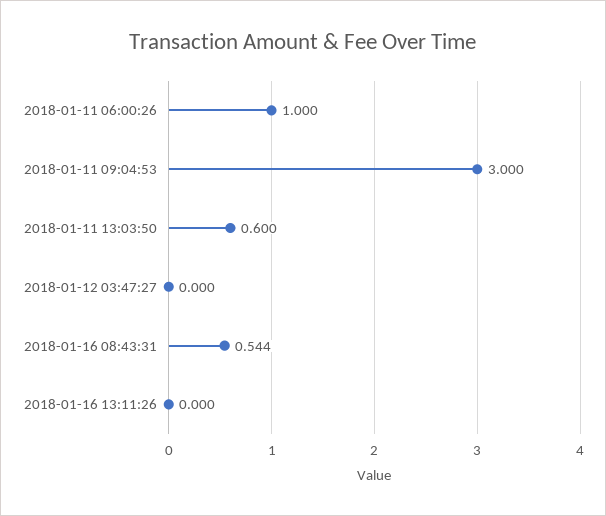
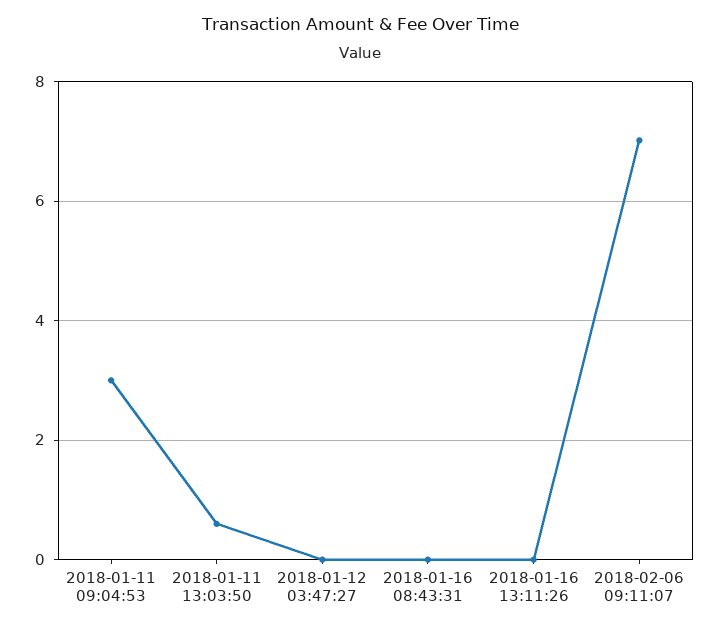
2018-01-11 06:00:26: 1 -> none
2018-01-16 08:43:31: 0.544 -> 0
2018-02-06 09:11:07: none -> 7

